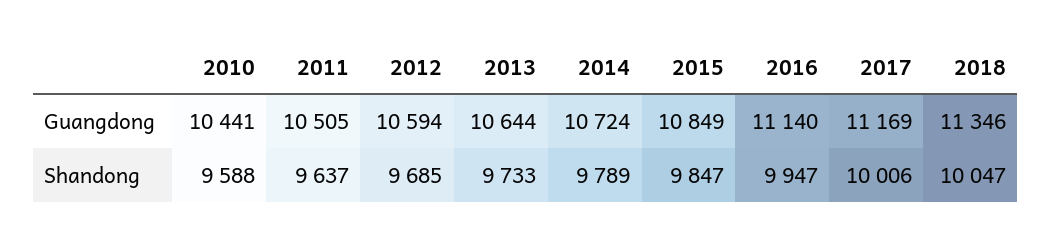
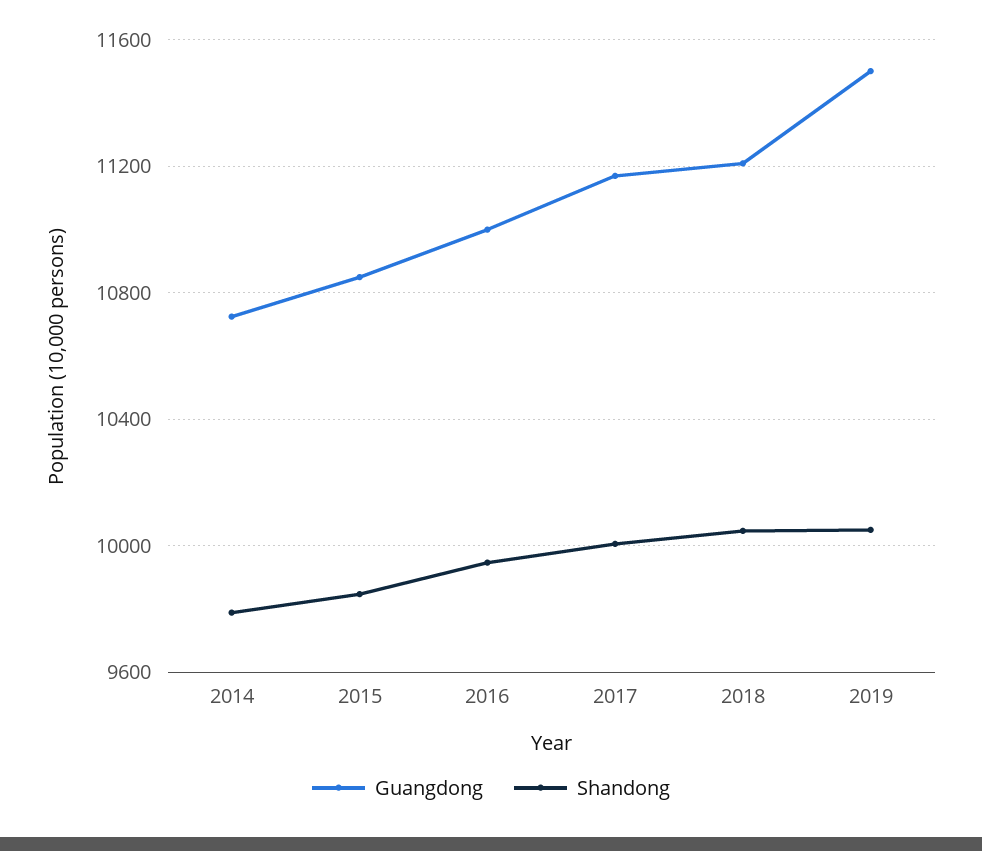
Guangdong, 2010: 10441 -> none
Guangdong, 2011: 10505 -> none
Guangdong, 2012: 10594 -> none
Guangdong, 2013: 10644 -> none
Guangdong, 2016: 11140 -> 11000
Guangdong, 2018: 11346 -> 11200
Shandong, 2010: 9588 -> none
Shandong, 2011: 9637 -> none
Shandong, 2012: 9685 -> none
Shandong, 2013: 9733 -> none
Guangdong, 2019: none -> 11500
Shandong, 2019: none -> 10050

